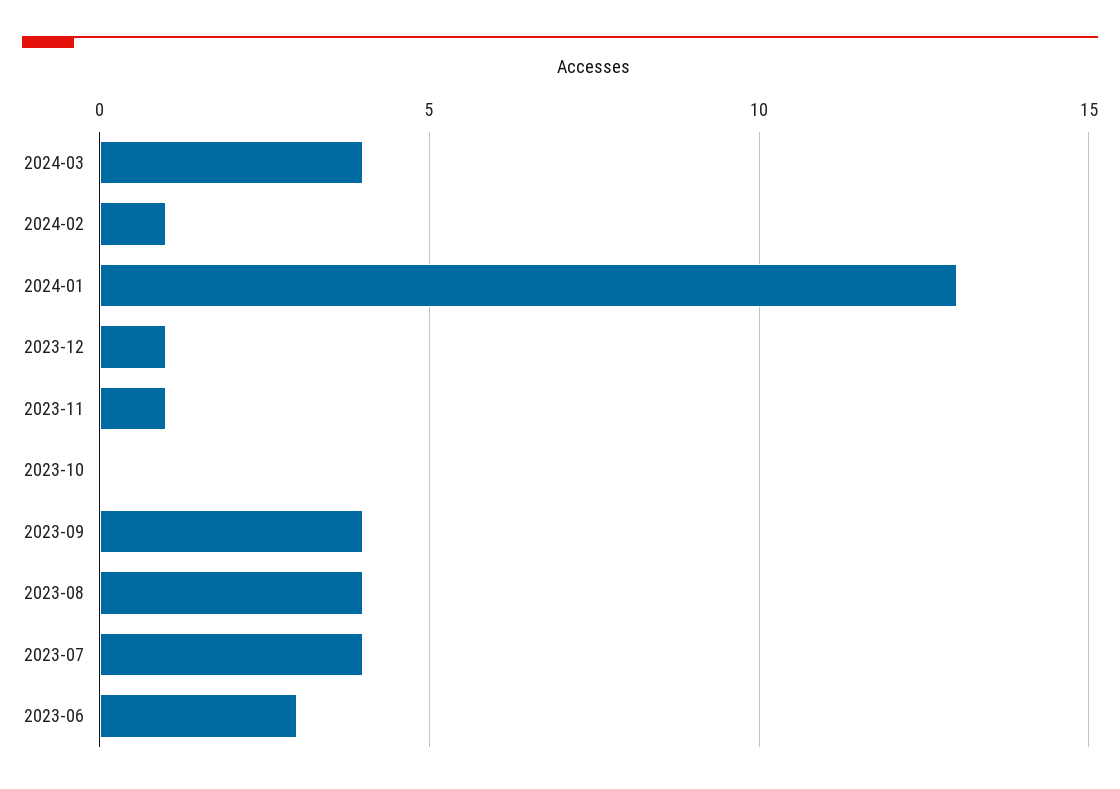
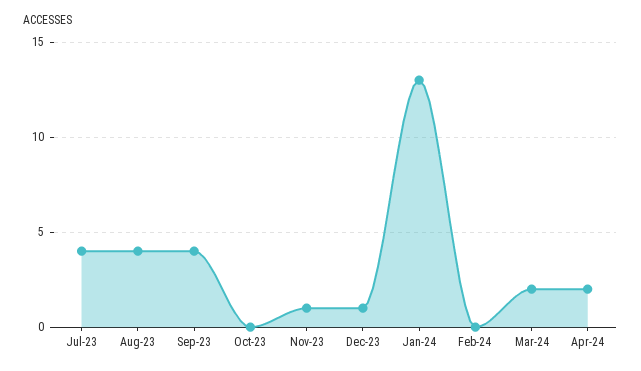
2024-03: 4 -> 2
2024-02: 1 -> 0
2023-06: 3 -> none
Apr-24: none -> 2

